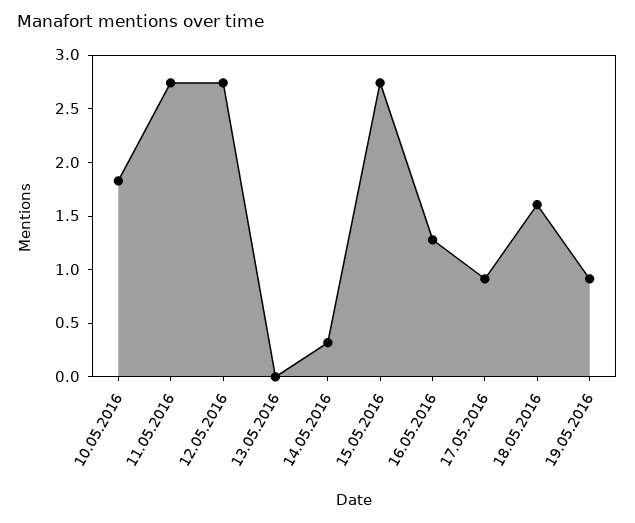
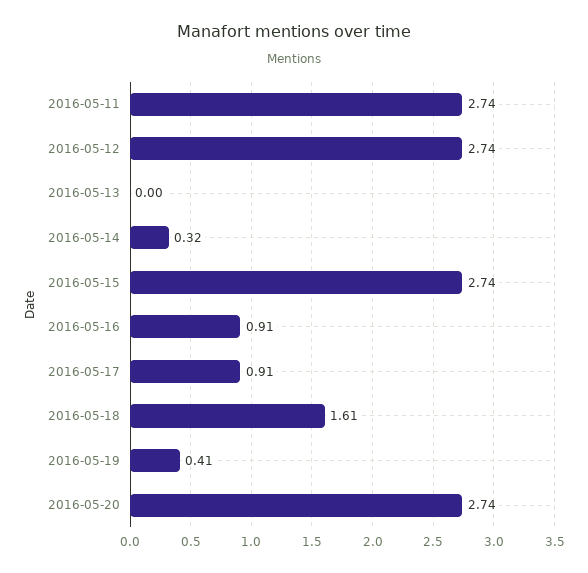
10.05.2016: 1.8 -> none
16.05.2016: 1.3 -> 0.91
19.05.2016: 0.9 -> 0.41
2016-05-20: none -> 2.74

